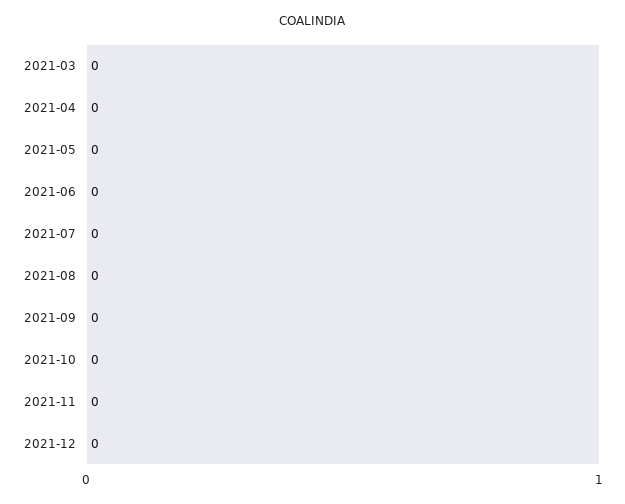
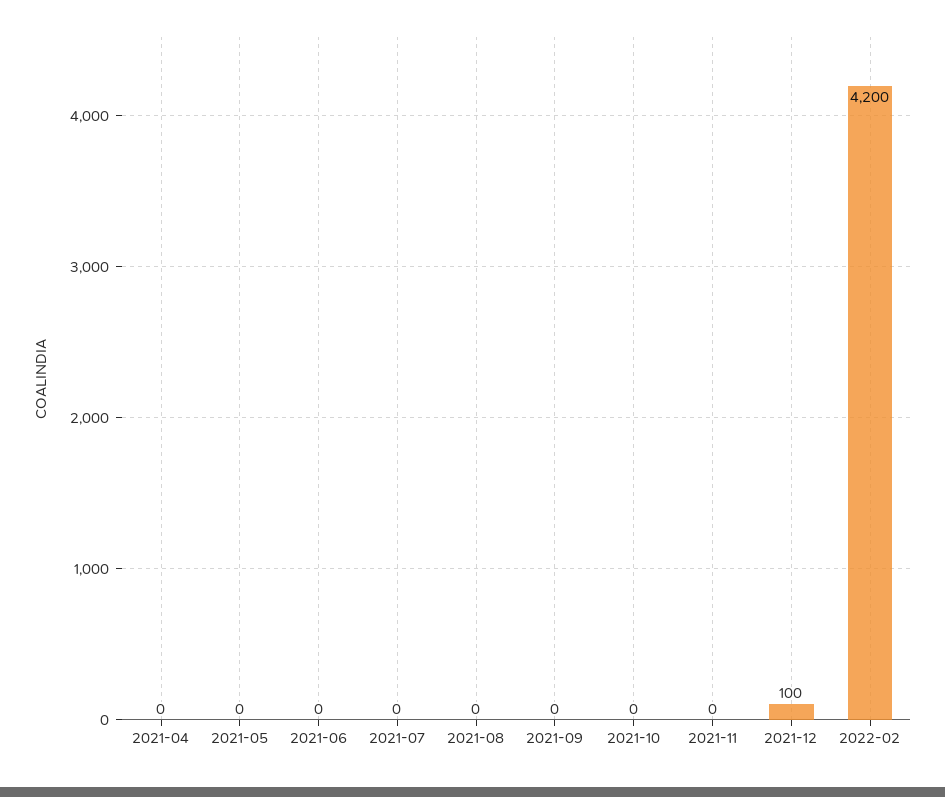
2021-03: 0 -> none
2021-12: 0 -> 100
2022-02: none -> 4200

